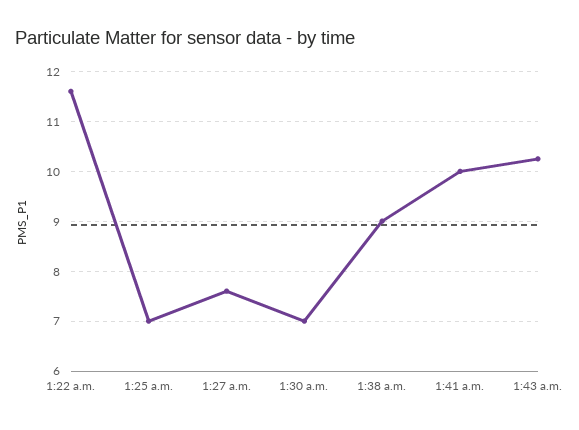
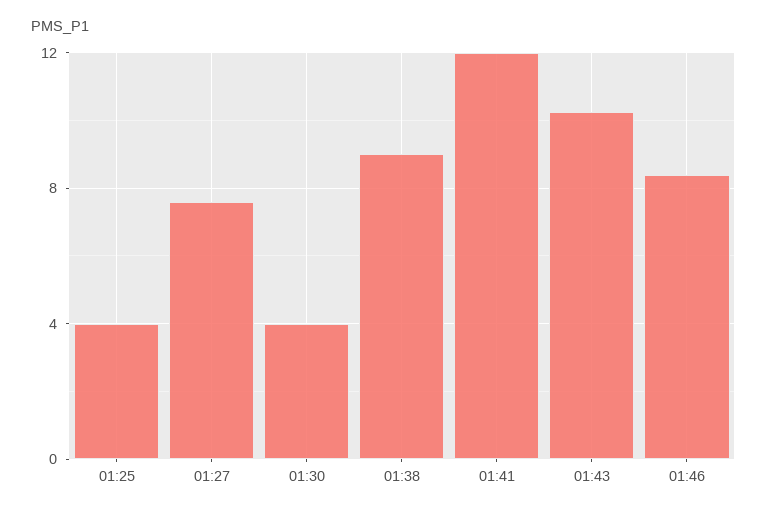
1:22 a.m.: 11.6 -> none
1:25 a.m.: 7 -> 4
1:30 a.m.: 7 -> 4
1:41 a.m.: 10 -> 12
01:46: none -> 8.5

